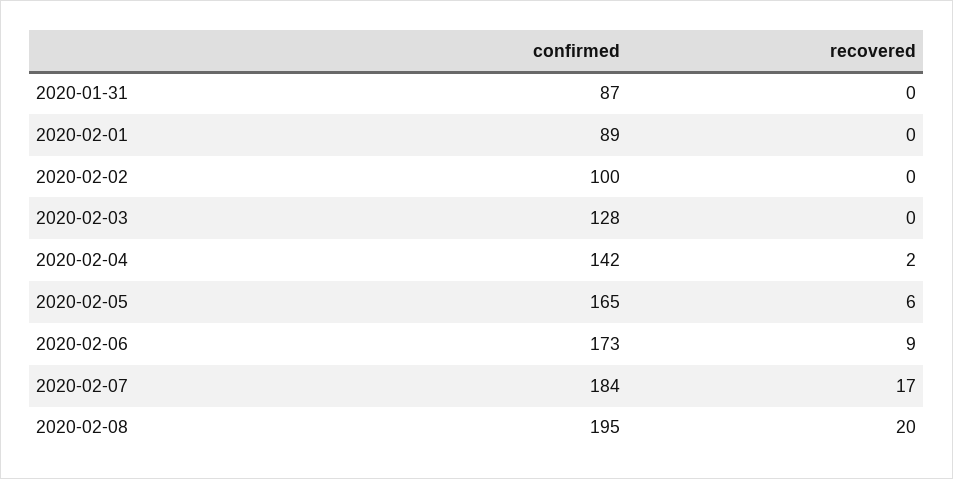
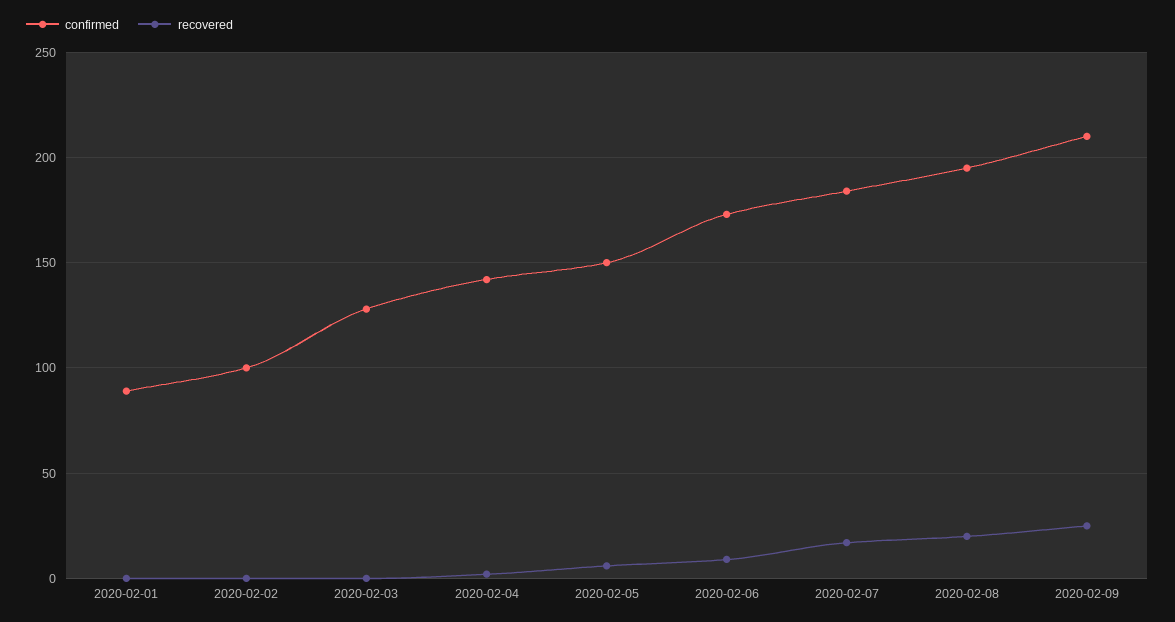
confirmed, 2020-01-31: 87 -> none
recovered, 2020-01-31: 0 -> none
confirmed, 2020-02-05: 165 -> 150
confirmed, 2020-02-09: none -> 210
recovered, 2020-02-09: none -> 25

